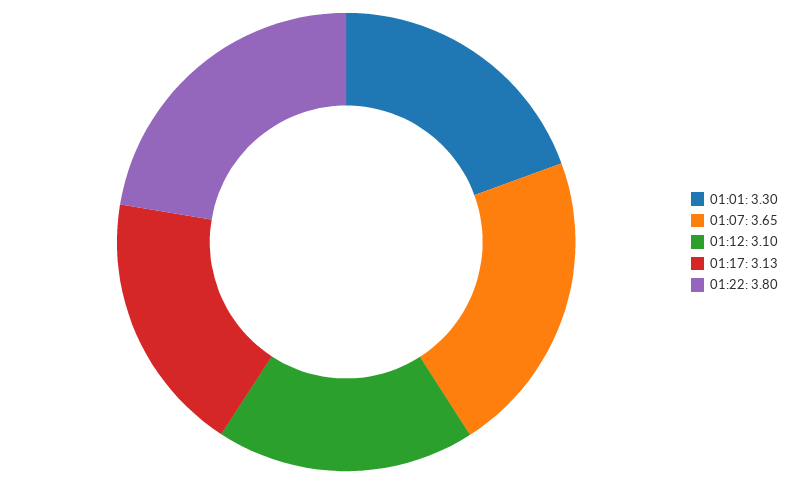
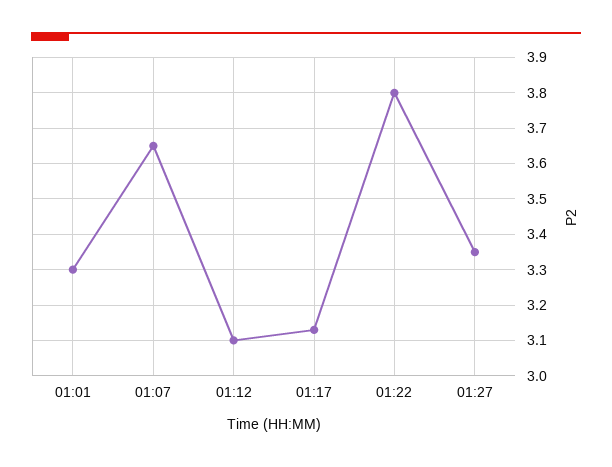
01:27: none -> 3.35

